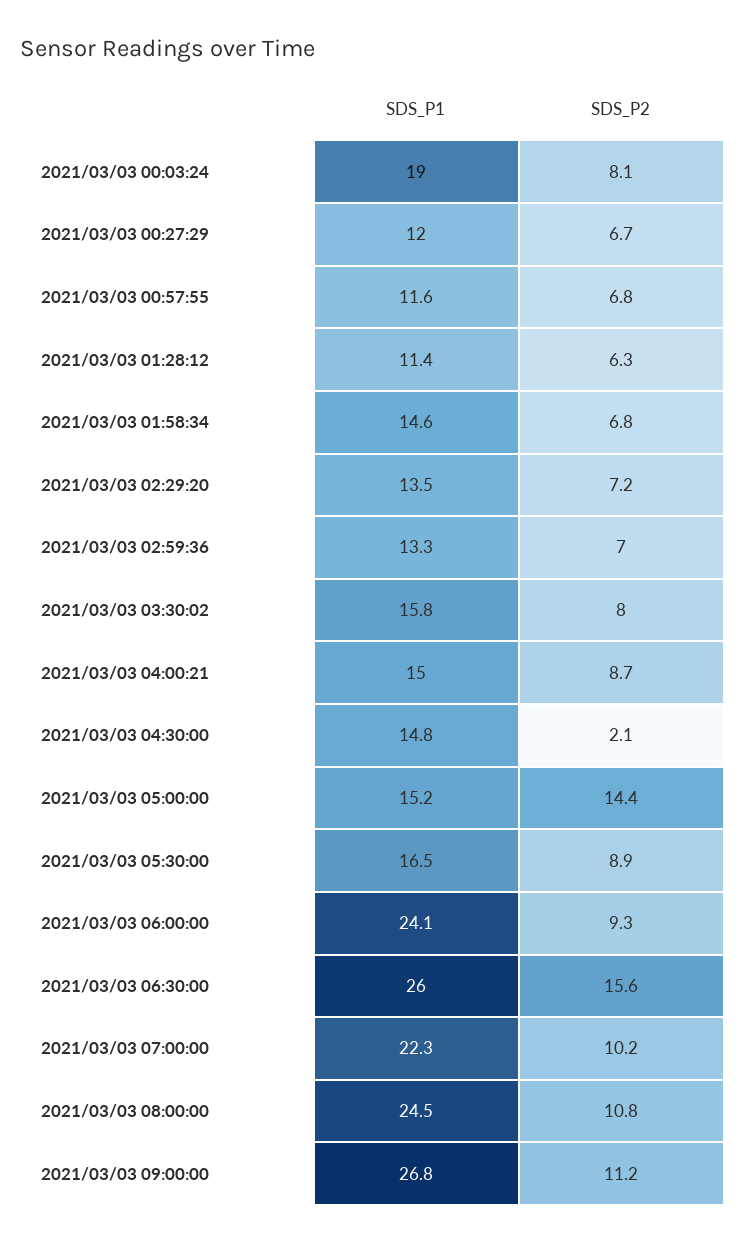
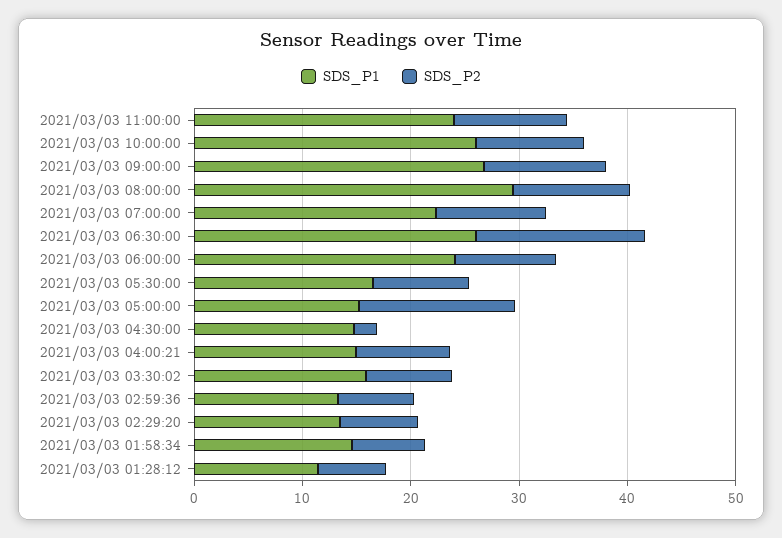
SDS_P1, 2021/03/03 00:03:24: 19 -> none
SDS_P2, 2021/03/03 00:03:24: 8.1 -> none
SDS_P1, 2021/03/03 00:27:29: 12 -> none
SDS_P2, 2021/03/03 00:27:29: 6.7 -> none
SDS_P1, 2021/03/03 00:57:55: 11.6 -> none
SDS_P2, 2021/03/03 00:57:55: 6.8 -> none
SDS_P1, 2021/03/03 08:00:00: 24.5 -> 30
SDS_P1, 2021/03/03 11:00:00: none -> 24
SDS_P2, 2021/03/03 11:00:00: none -> 10
SDS_P1, 2021/03/03 10:00:00: none -> 26
SDS_P2, 2021/03/03 10:00:00: none -> 10

